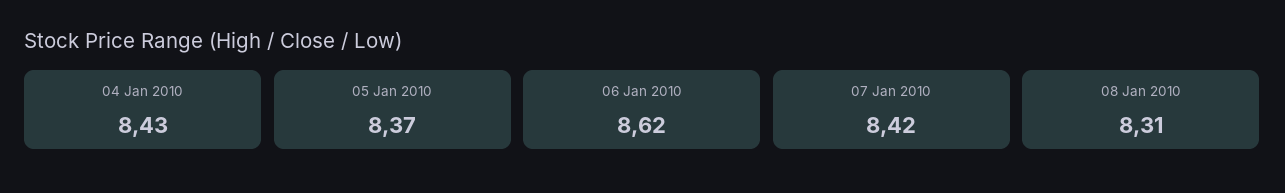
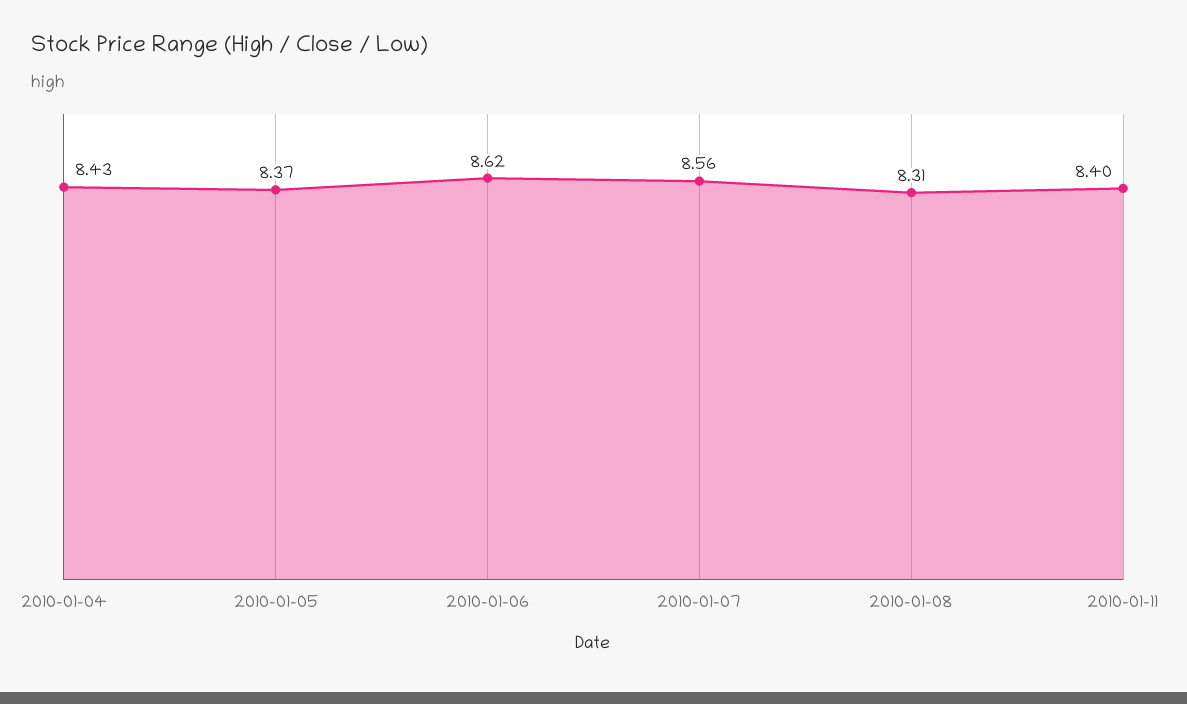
07 Jan 2010: 8.42 -> 8.56
2010-01-11: none -> 8.4

